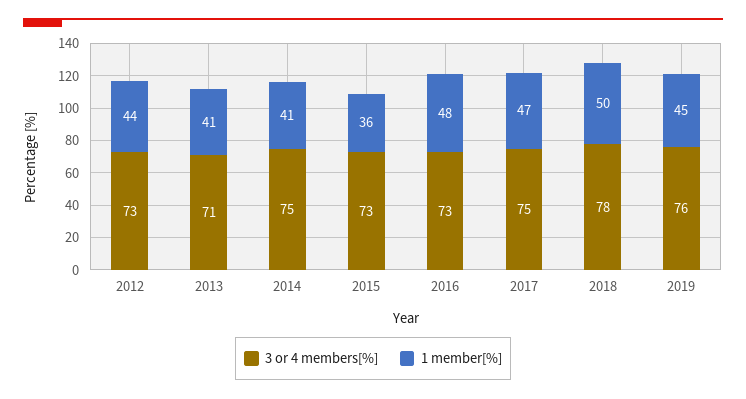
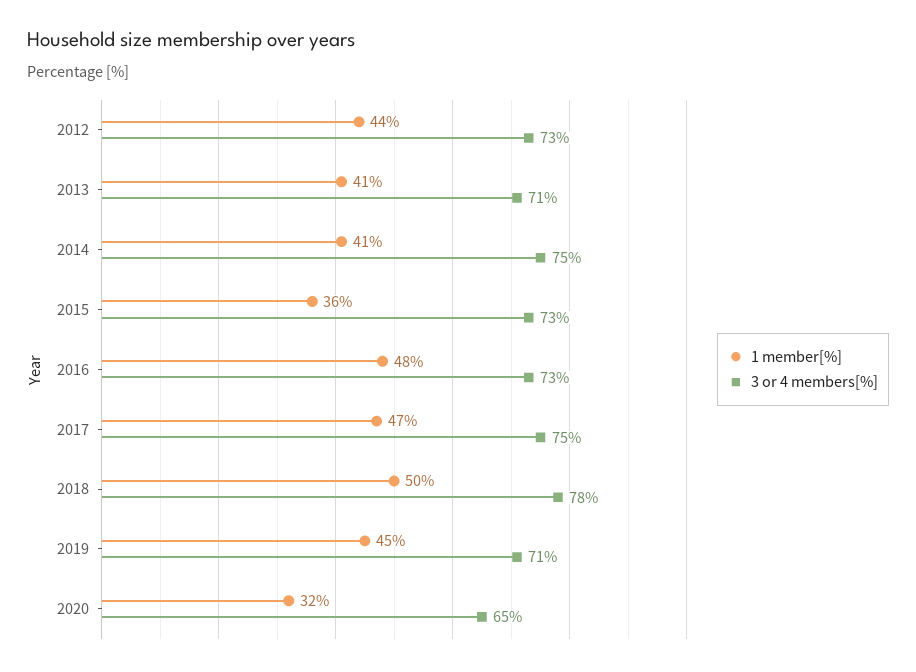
3 or 4 members[%], 2019: 76 -> 71
1 member[%], 2020: none -> 32
3 or 4 members[%], 2020: none -> 65

